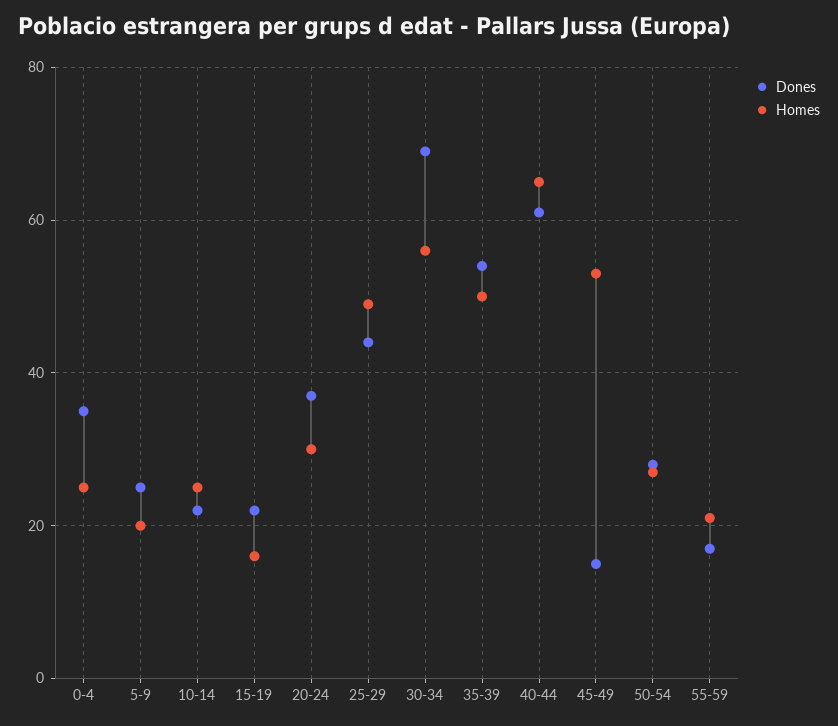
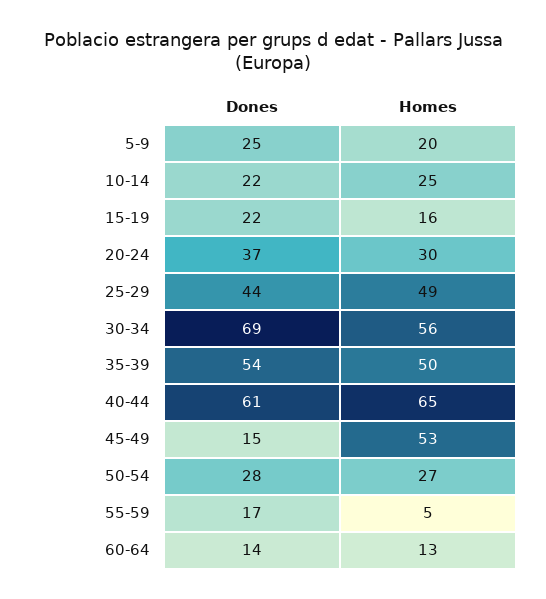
Dones, 0-4: 35 -> none
Homes, 0-4: 25 -> none
Homes, 55-59: 20 -> 5
Dones, 60-64: none -> 14
Homes, 60-64: none -> 13

